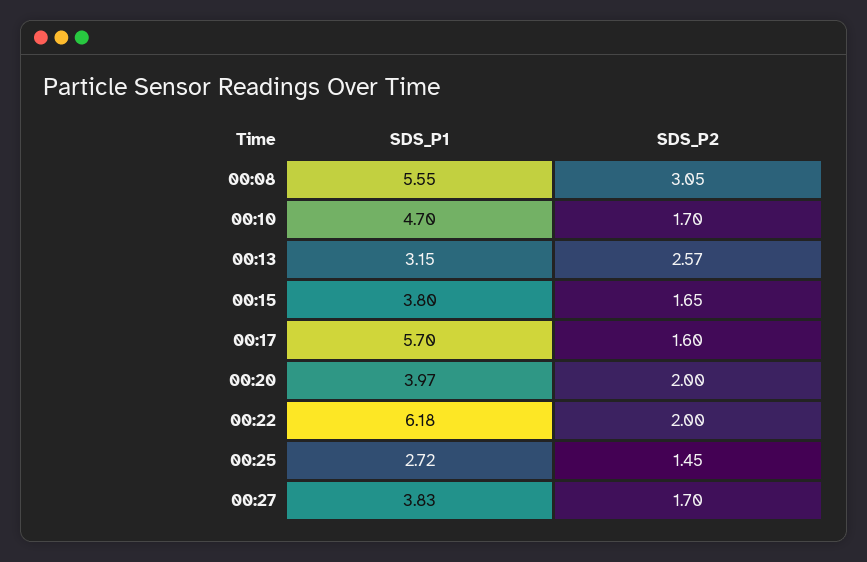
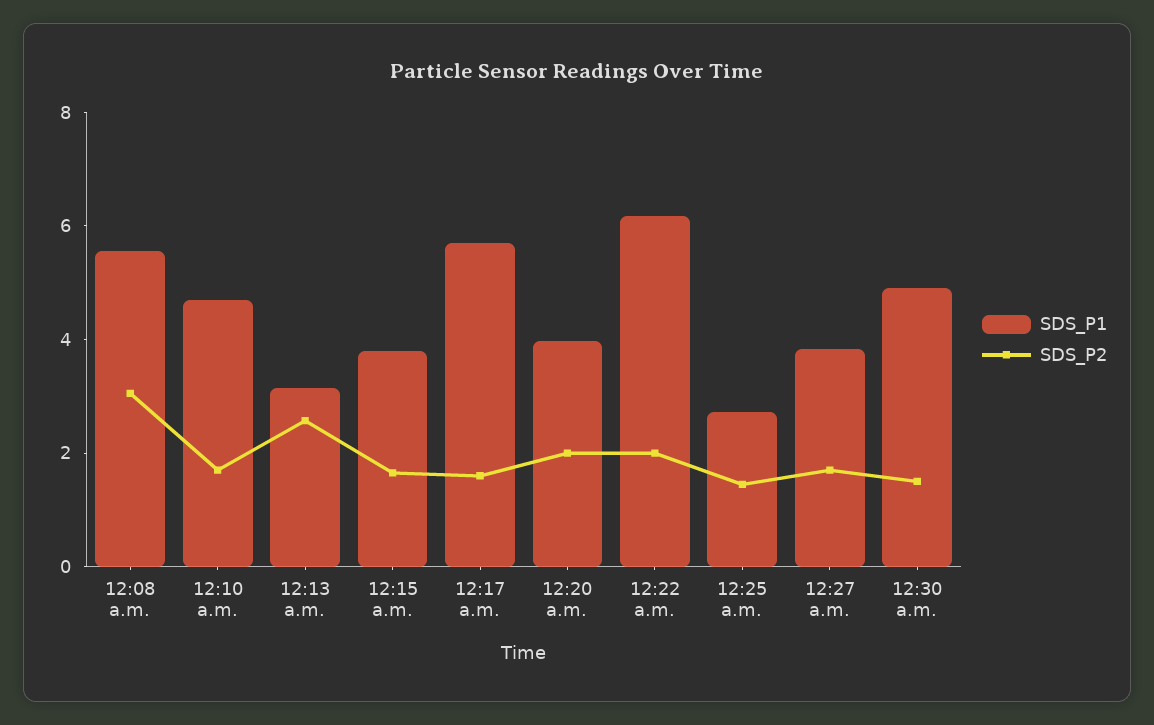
SDS_P1, 12:30 a.m.: none -> 5
SDS_P2, 12:30 a.m.: none -> 1.5

